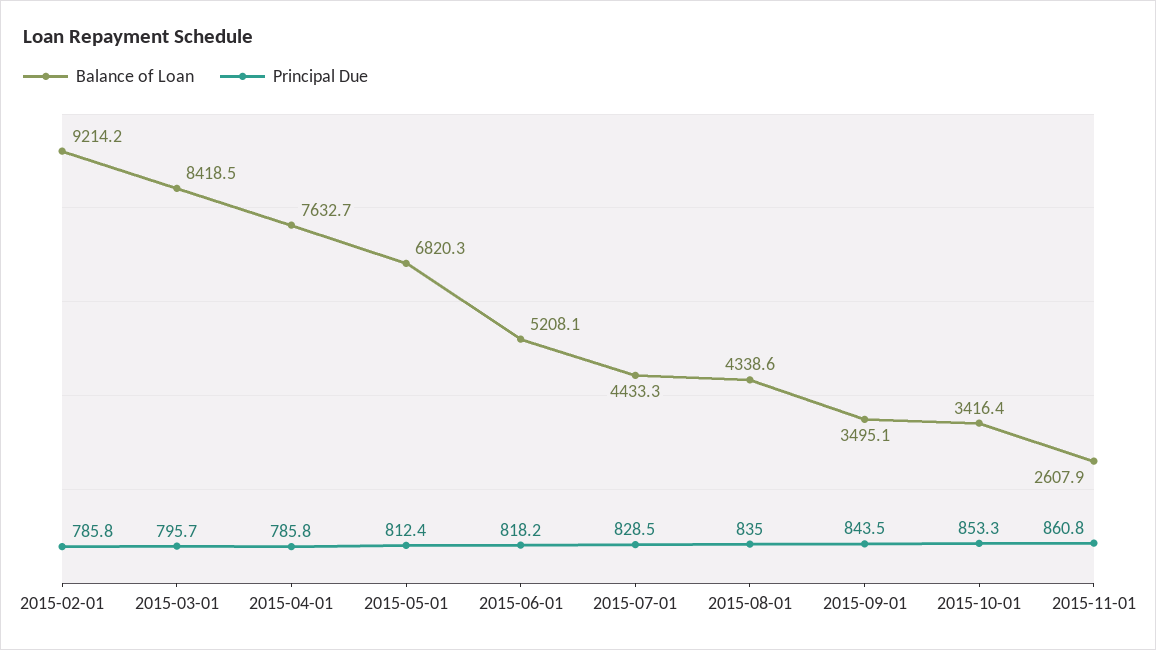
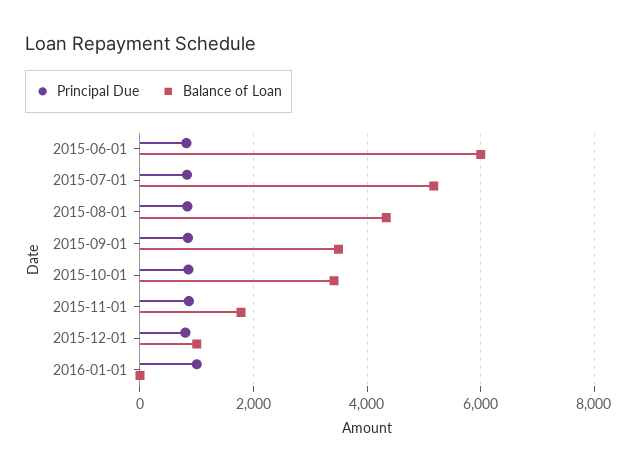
Balance of Loan, 2015-02-01: 9214.2 -> none
Principal Due, 2015-02-01: 785.8 -> none
Balance of Loan, 2015-03-01: 8418.5 -> none
Principal Due, 2015-03-01: 795.7 -> none
Balance of Loan, 2015-04-01: 7632.7 -> none
Principal Due, 2015-04-01: 785.8 -> none
Balance of Loan, 2015-05-01: 6820.3 -> none
Principal Due, 2015-05-01: 812.4 -> none
Balance of Loan, 2015-06-01: 5208.1 -> 6000
Balance of Loan, 2015-07-01: 4433.3 -> 5200
Balance of Loan, 2015-11-01: 2607.9 -> 1800
Principal Due, 2015-12-01: none -> 800
Balance of Loan, 2015-12-01: none -> 1000
Principal Due, 2016-01-01: none -> 1000
Balance of Loan, 2016-01-01: none -> 0

